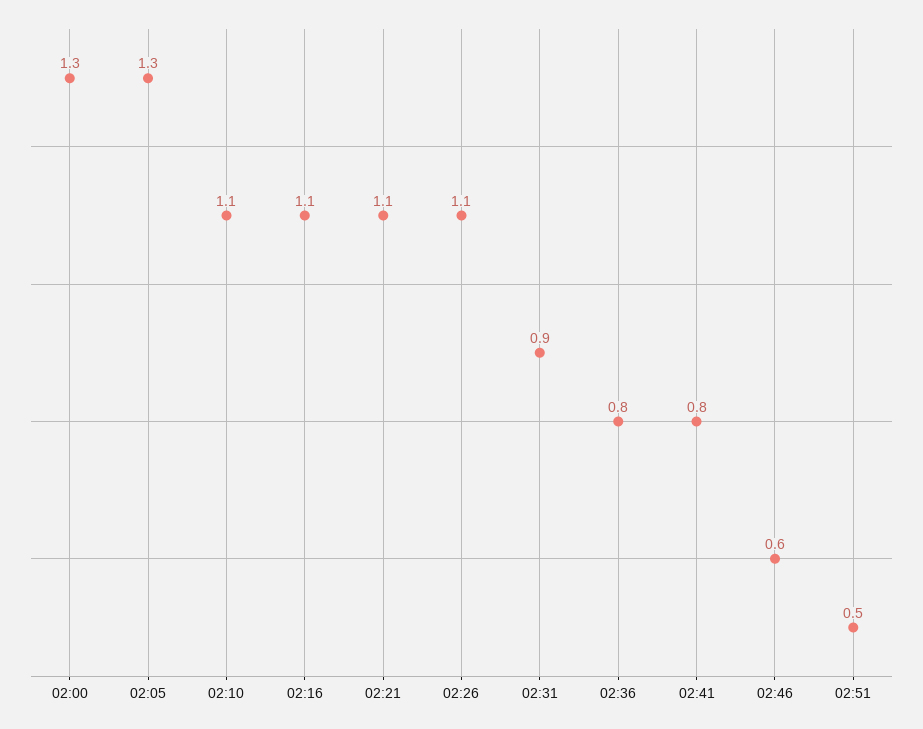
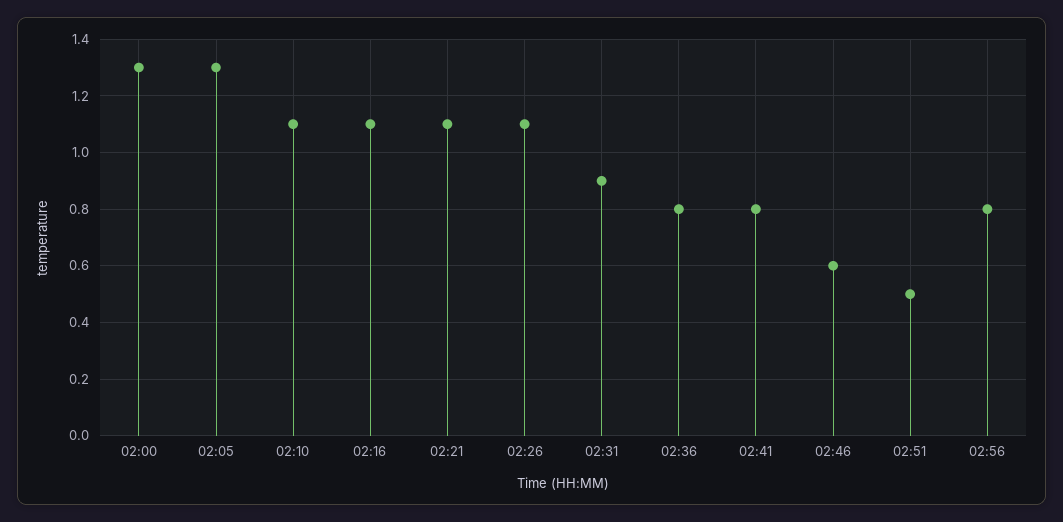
02:56: none -> 0.8

